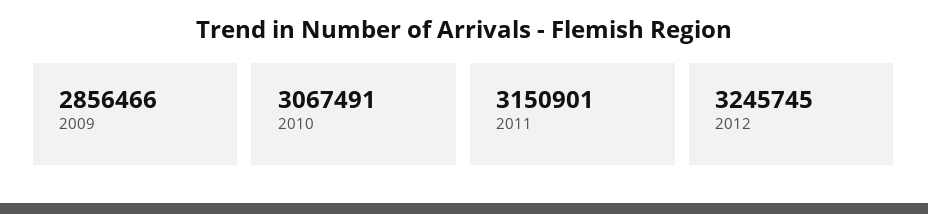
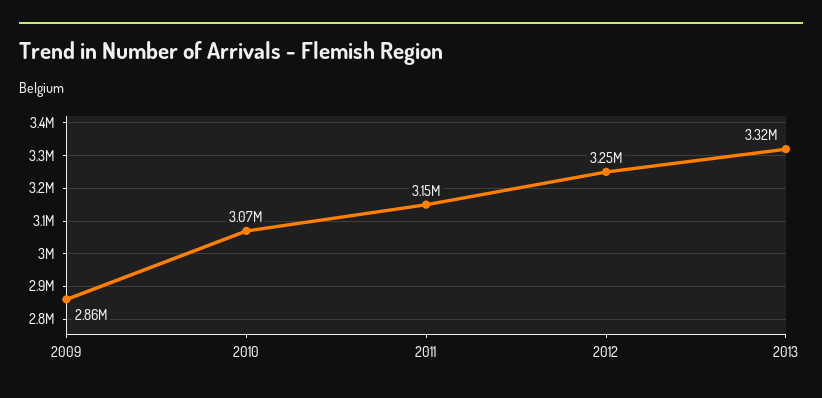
2013: none -> 3320000

